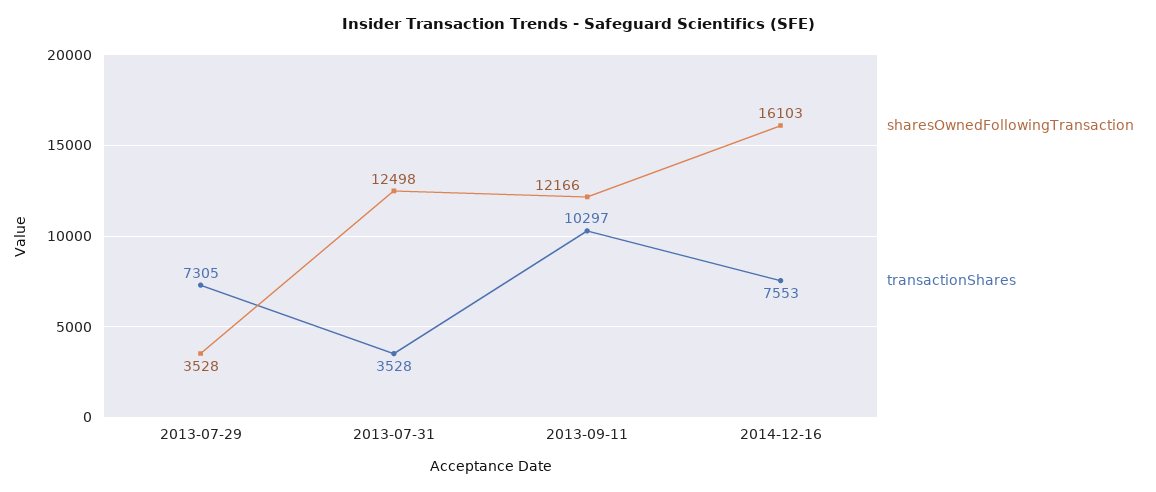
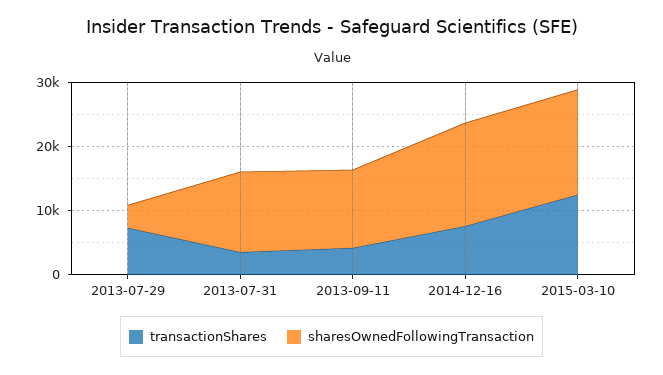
transactionShares, 2013-09-11: 10297 -> 4000
transactionShares, 2015-03-10: none -> 12000
sharesOwnedFollowingTransaction, 2015-03-10: none -> 16000

